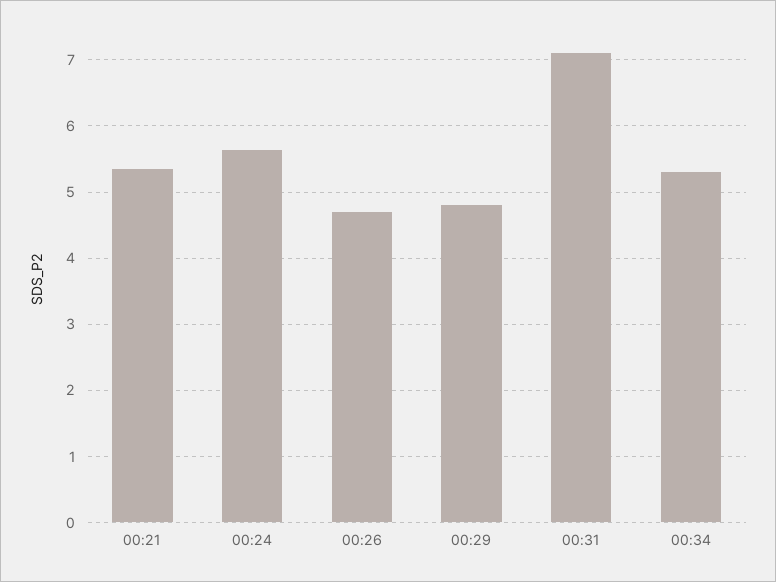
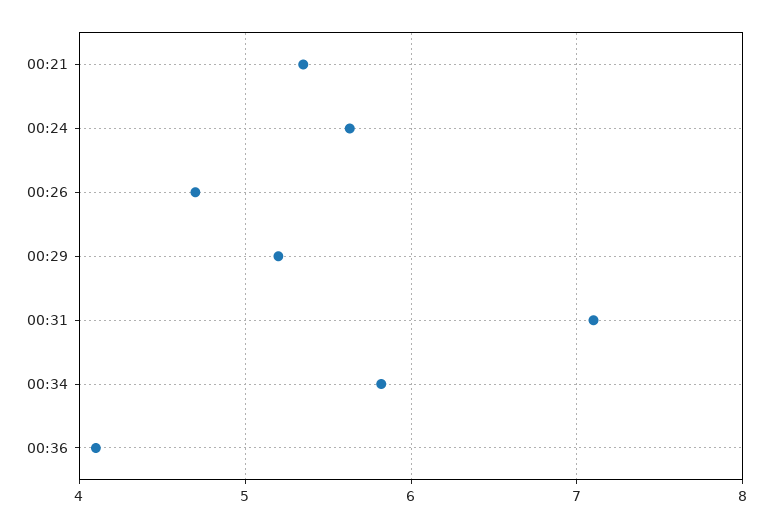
00:29: 4.8 -> 5.2
00:34: 5.3 -> 5.8
00:36: none -> 4.1

